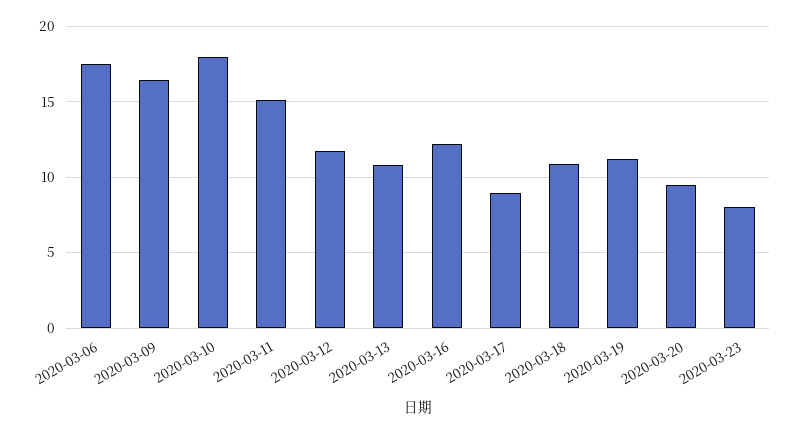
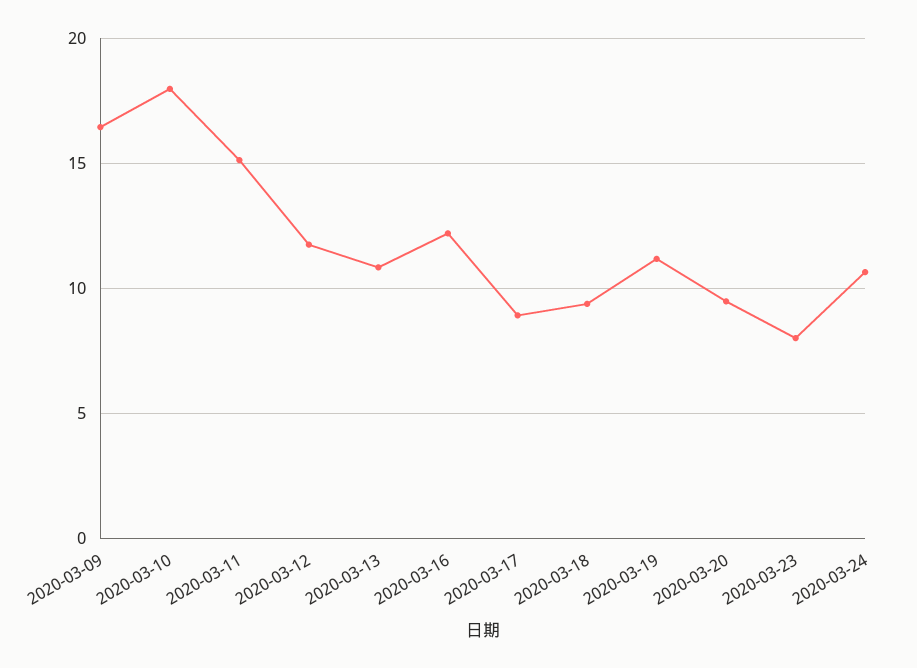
2020-03-06: 17.5 -> none
2020-03-18: 11 -> 9.5
2020-03-24: none -> 10.5

